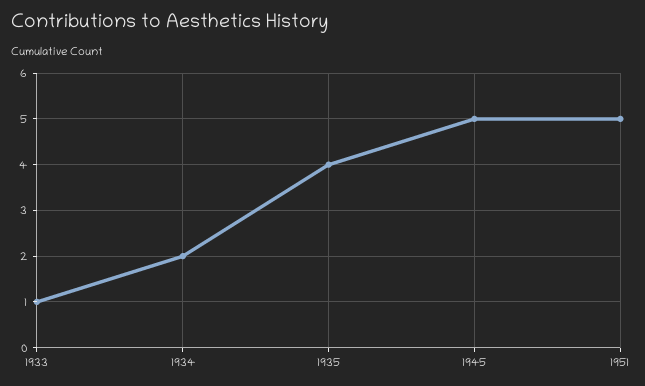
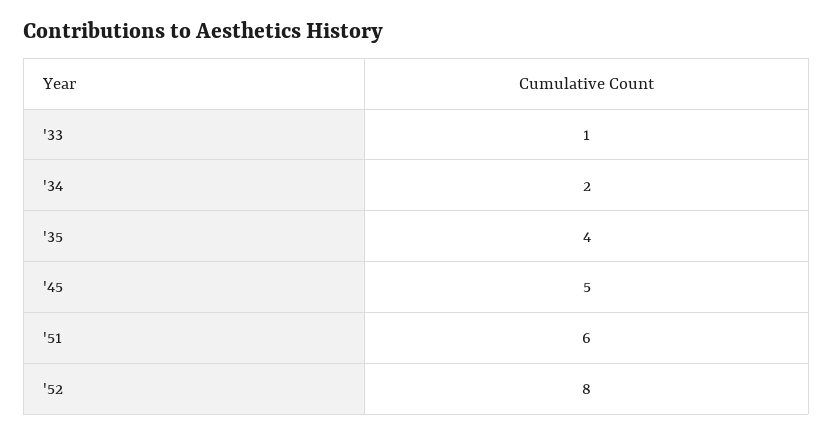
1951: 5 -> 6
'52: none -> 8

